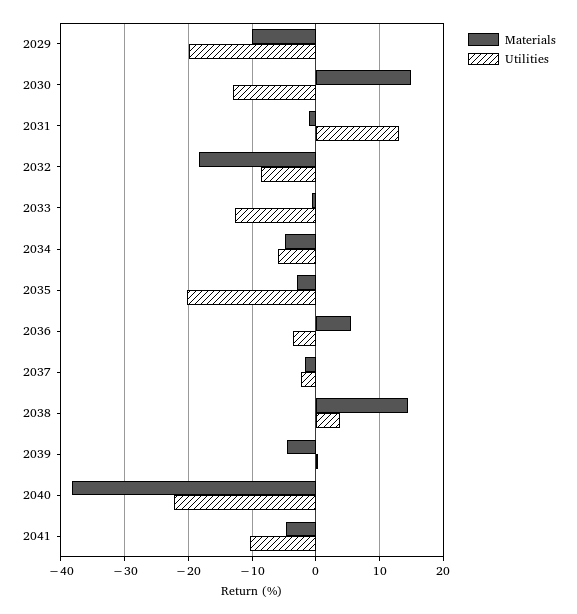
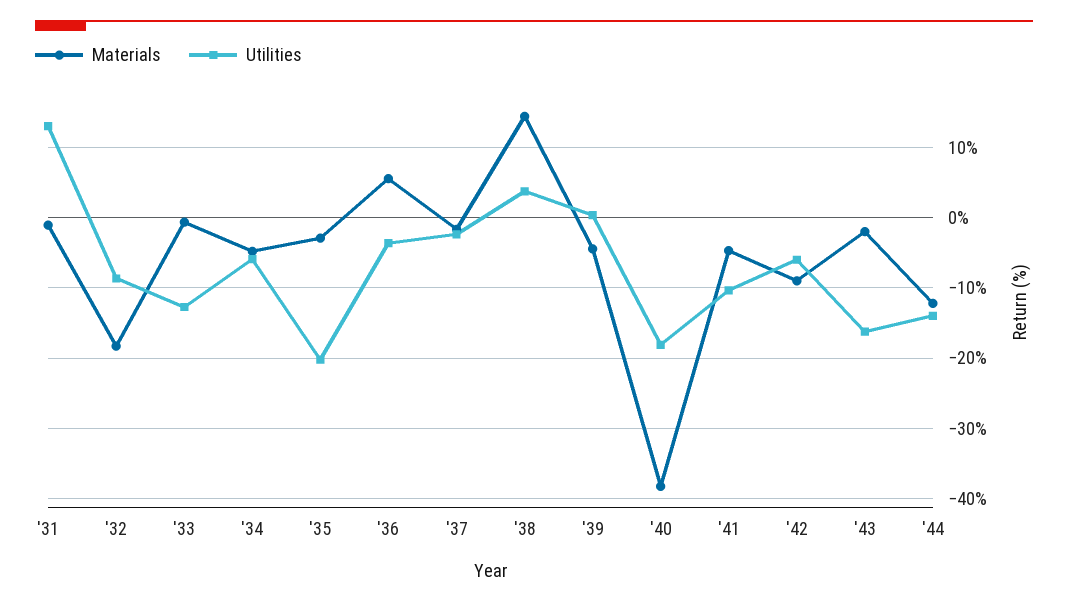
Materials, 2029: -10 -> none
Utilities, 2029: -20 -> none
Materials, 2030: 15 -> none
Utilities, 2030: -13 -> none
Utilities, 2040: -22 -> -18
Materials, '42: none -> -9
Utilities, '42: none -> -6
Materials, '43: none -> -2
Utilities, '43: none -> -16
Materials, '44: none -> -12
Utilities, '44: none -> -14

